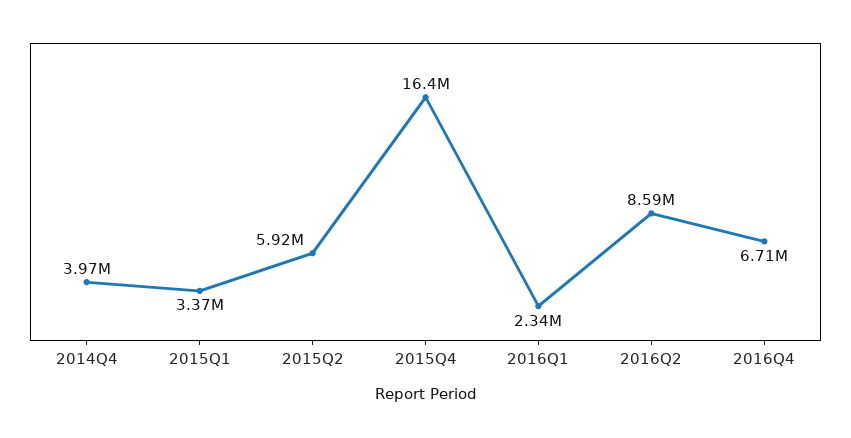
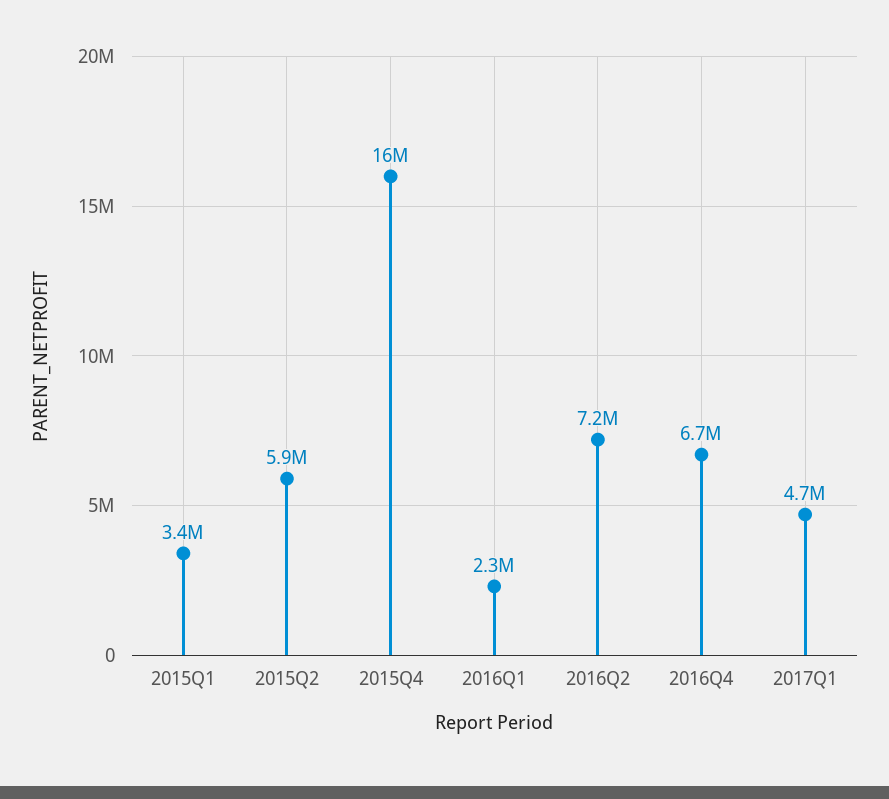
2014Q4: 3970000 -> none
2016Q2: 8590000 -> 7200000
2017Q1: none -> 4700000

